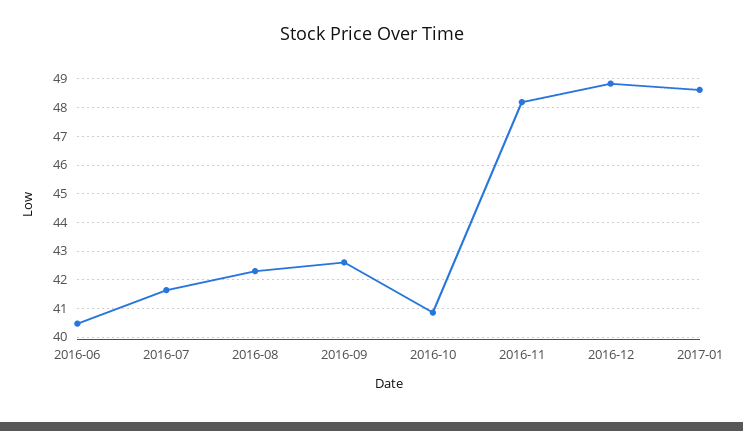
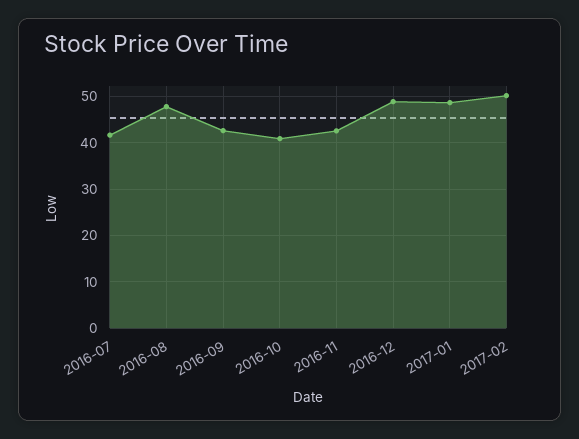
2016-06: 40.5 -> none
2016-08: 42.25 -> 48
2016-11: 48.25 -> 42
2017-02: none -> 50

